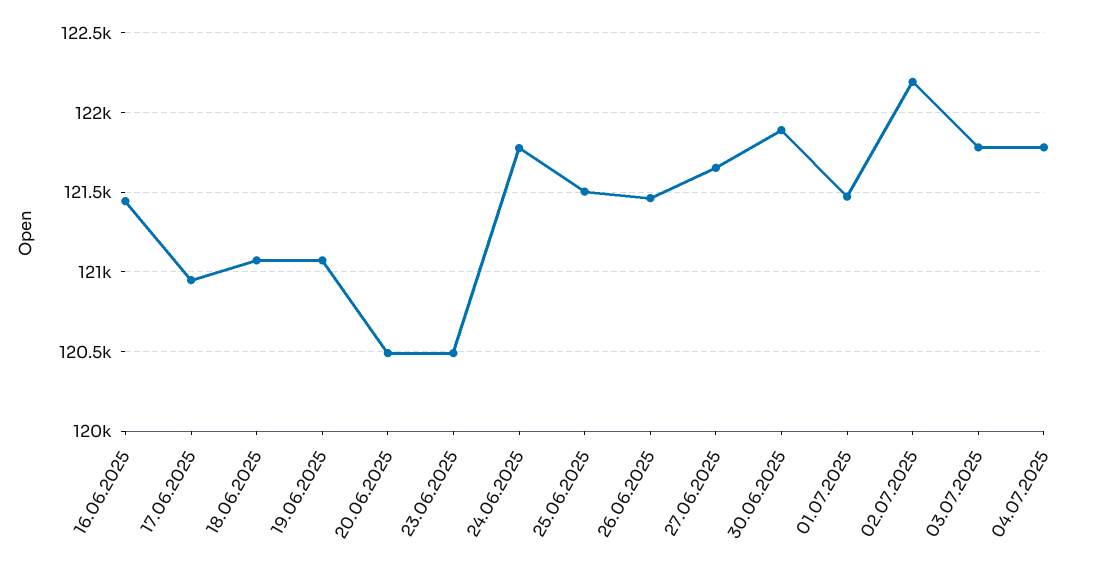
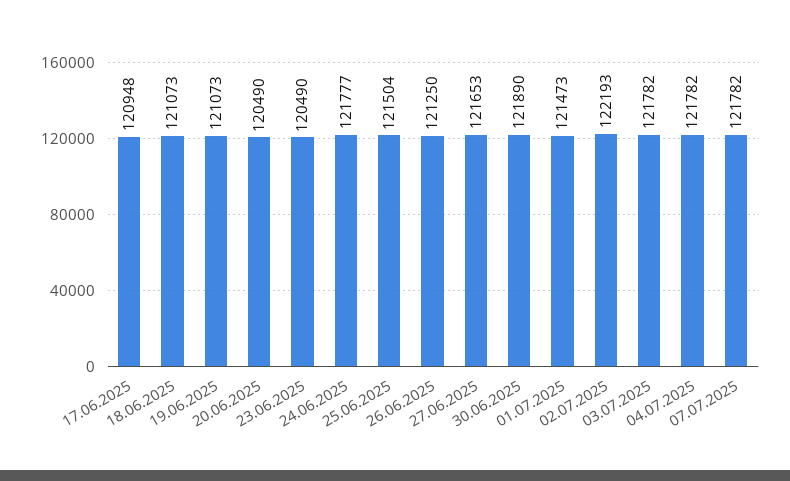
16.06.2025: 121450 -> none
26.06.2025: 121450 -> 121250
07.07.2025: none -> 121782

